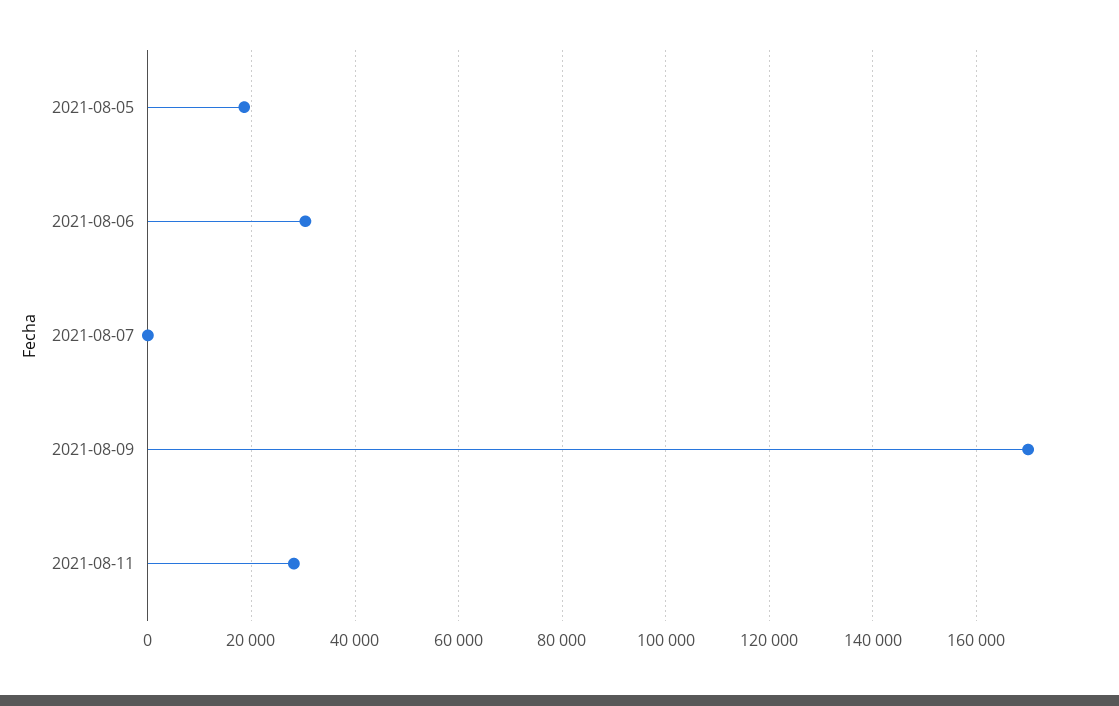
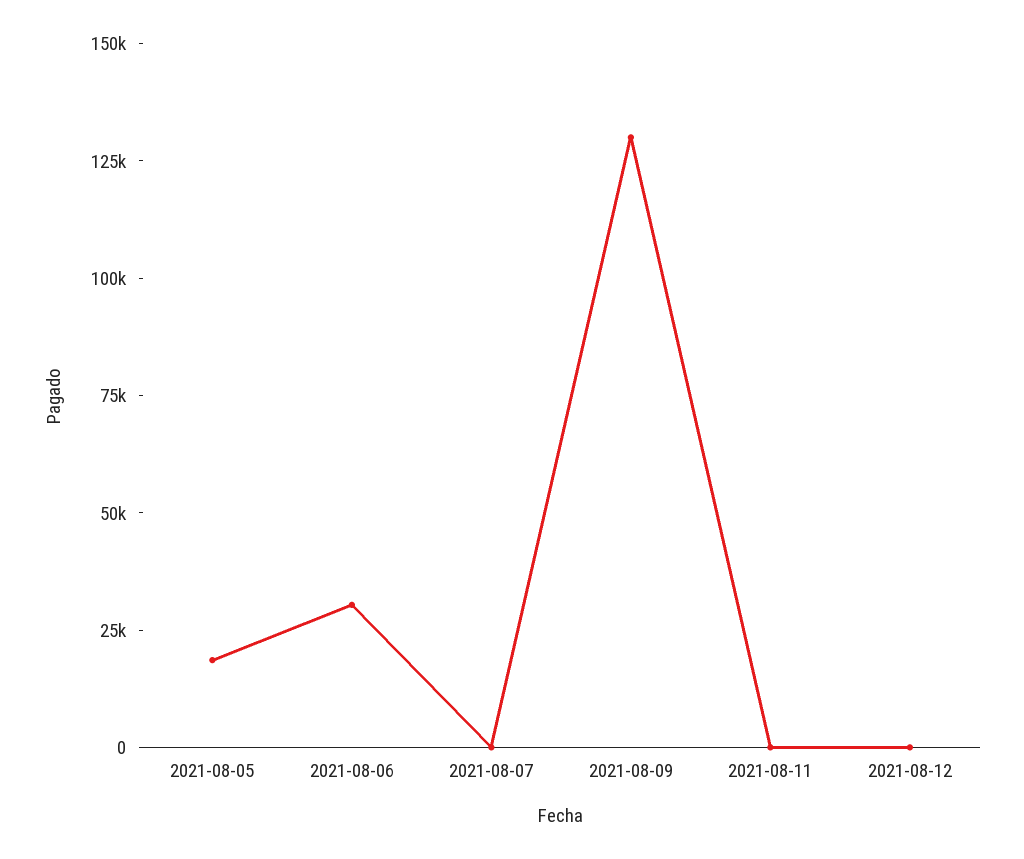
2021-08-09: 170000 -> 130000
2021-08-11: 28000 -> 0
2021-08-12: none -> 0

